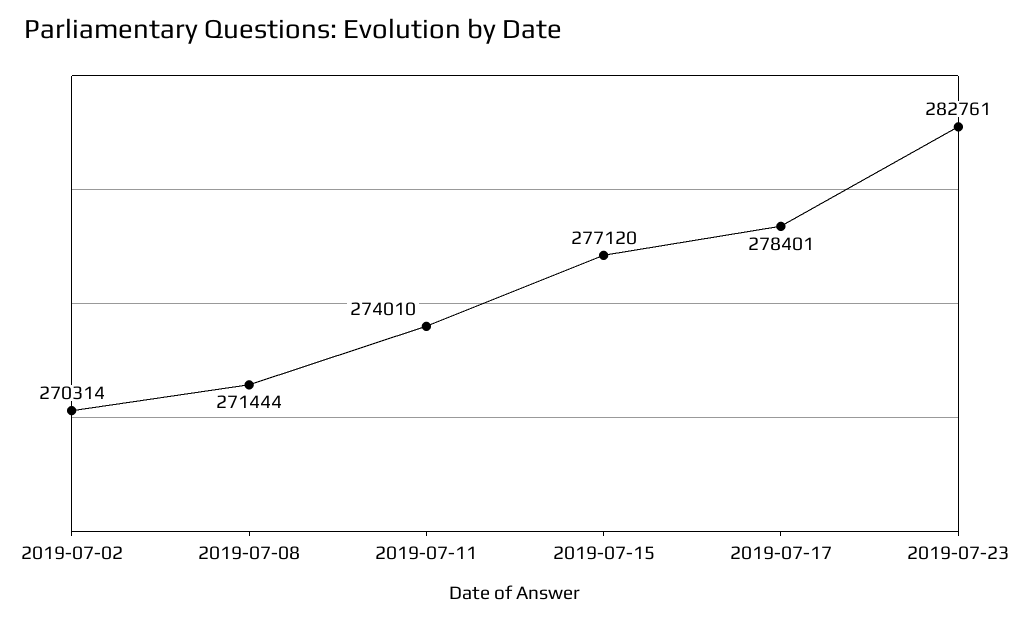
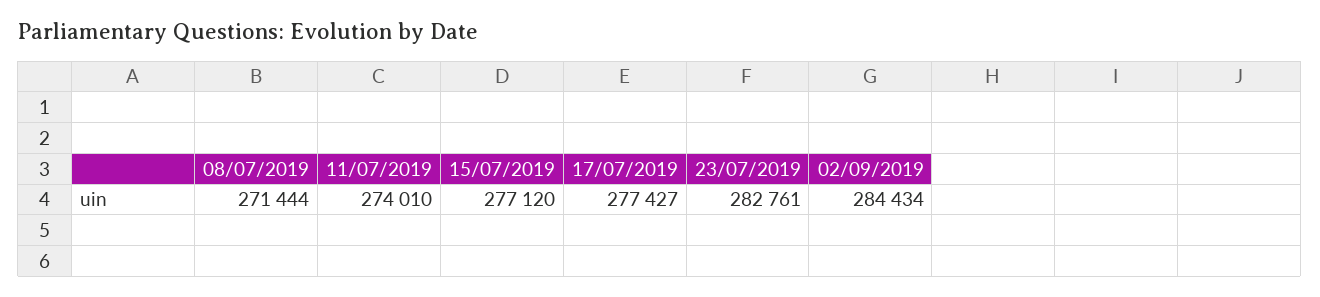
2019-07-02: 270314 -> none
2019-07-17: 278401 -> 277427
02/09/2019: none -> 284434

